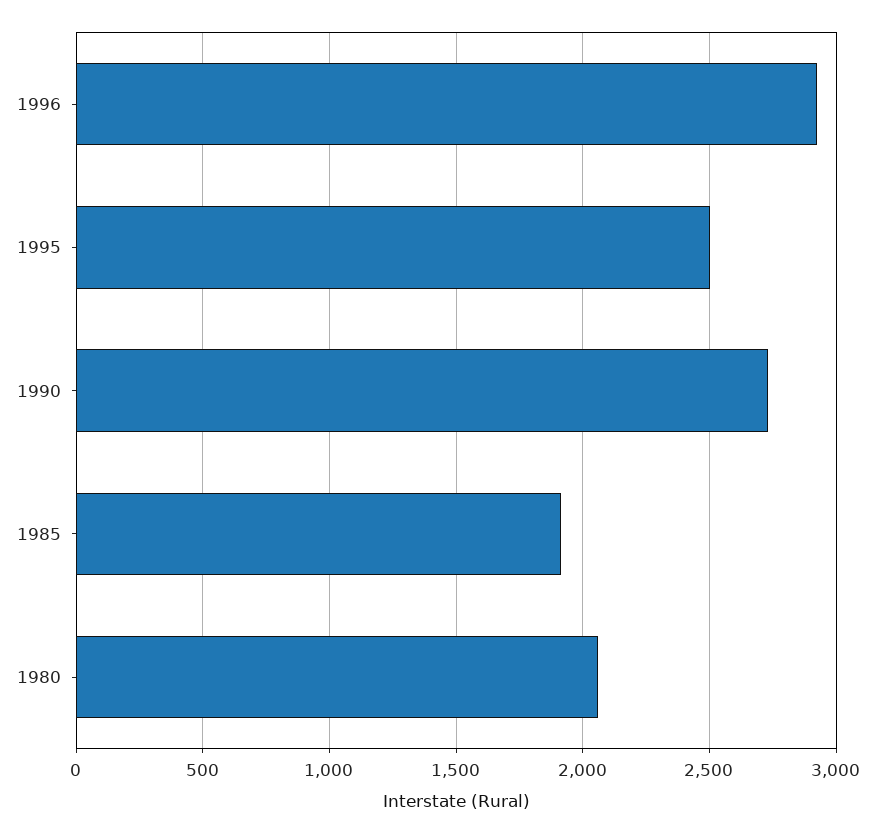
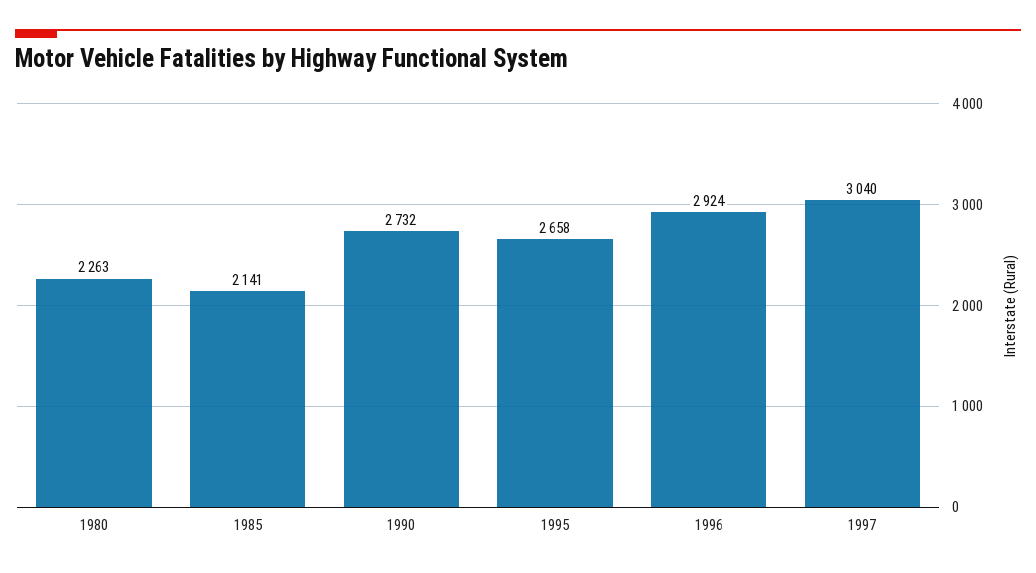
1995: 2500 -> 2658
1985: 1900 -> 2141
1980: 2050 -> 2263
1997: none -> 3040

